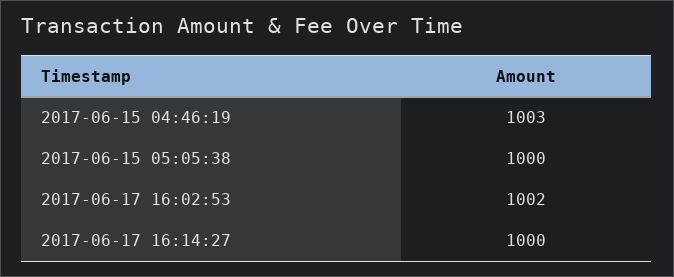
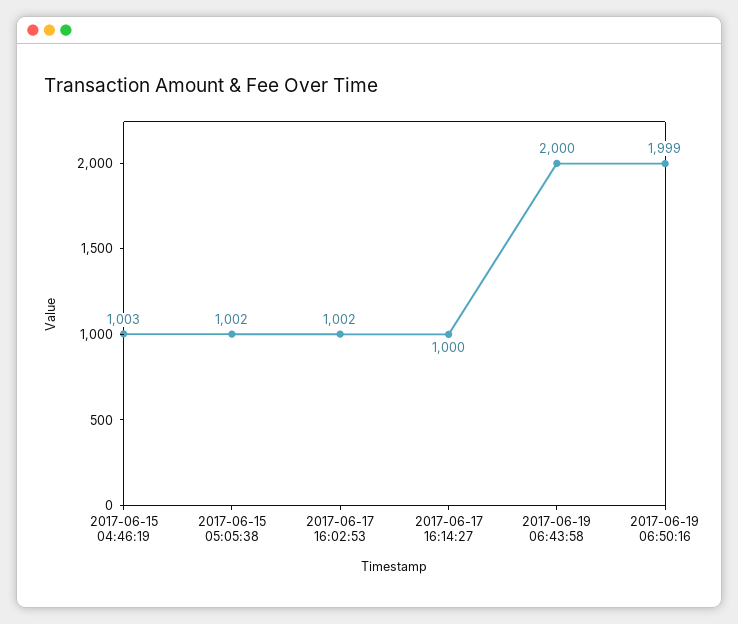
2017-06-15 05:05:38: 1000 -> 1002
2017-06-19 06:43:58: none -> 2000
2017-06-19 06:50:16: none -> 1999

